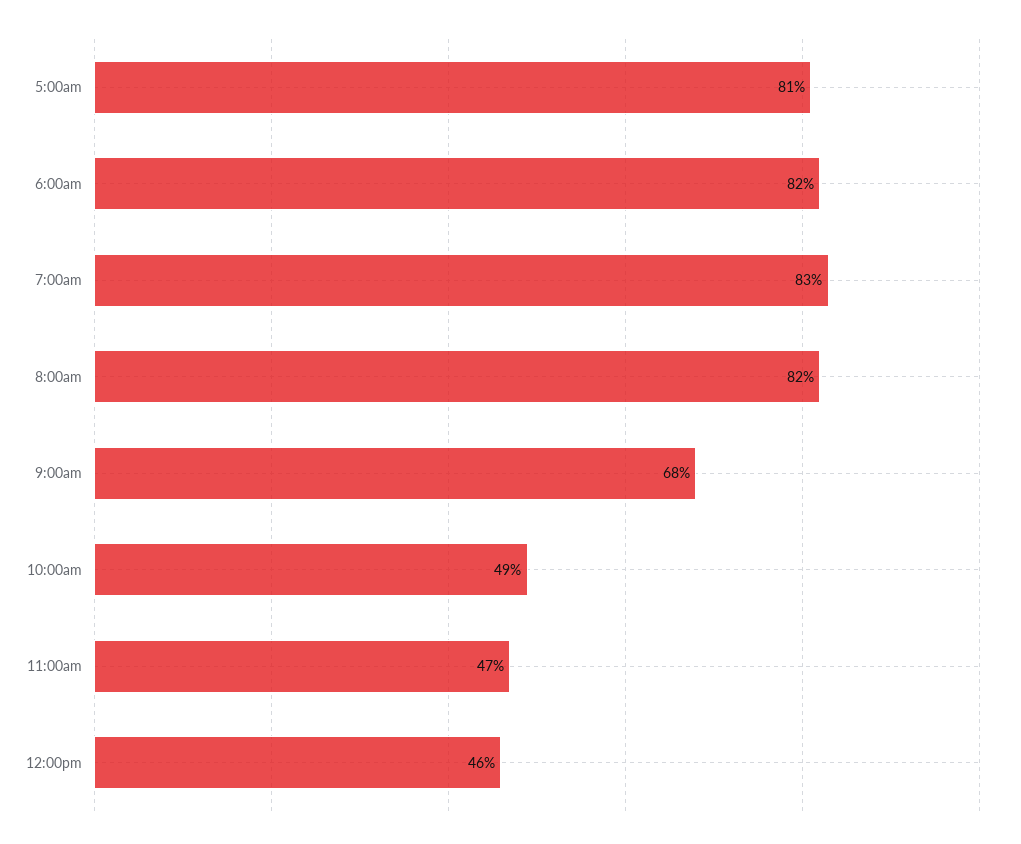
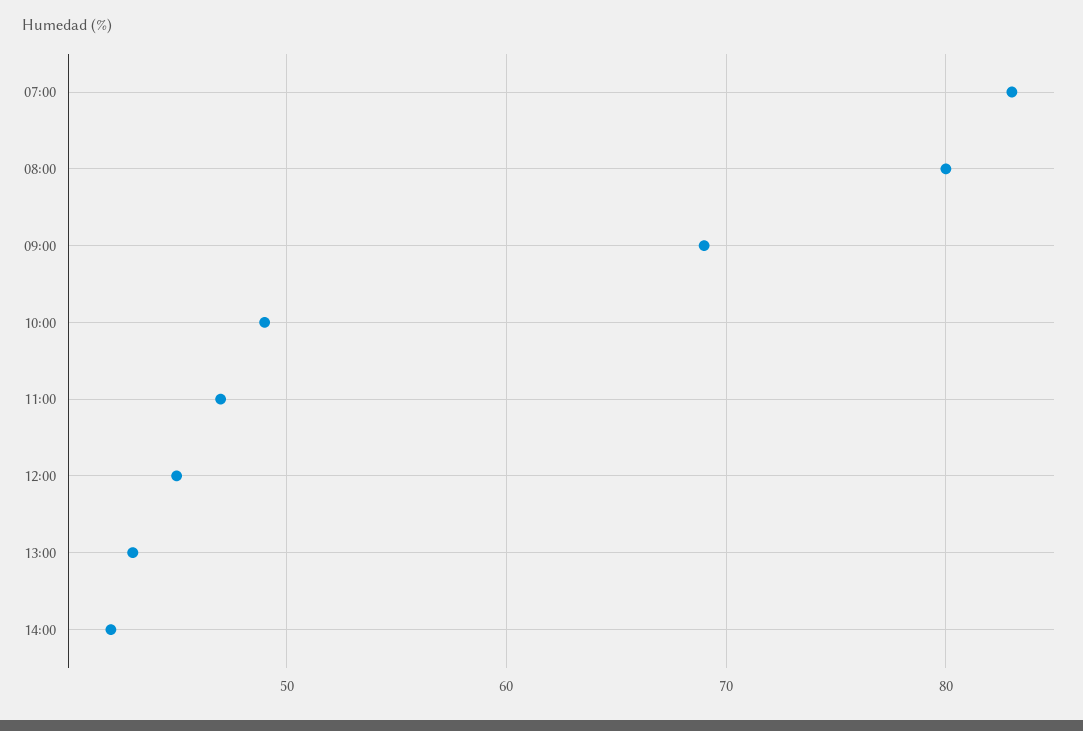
5:00am: 81 -> none
6:00am: 82 -> none
8:00am: 82 -> 80
9:00am: 68 -> 69
12:00pm: 46 -> 45
13:00: none -> 43
14:00: none -> 42

